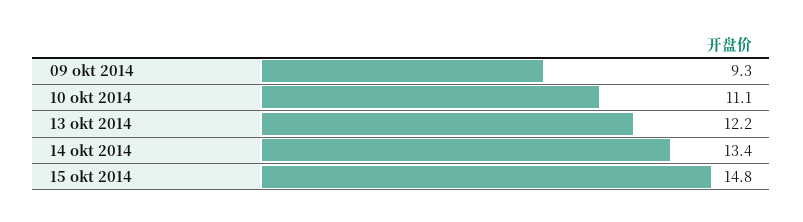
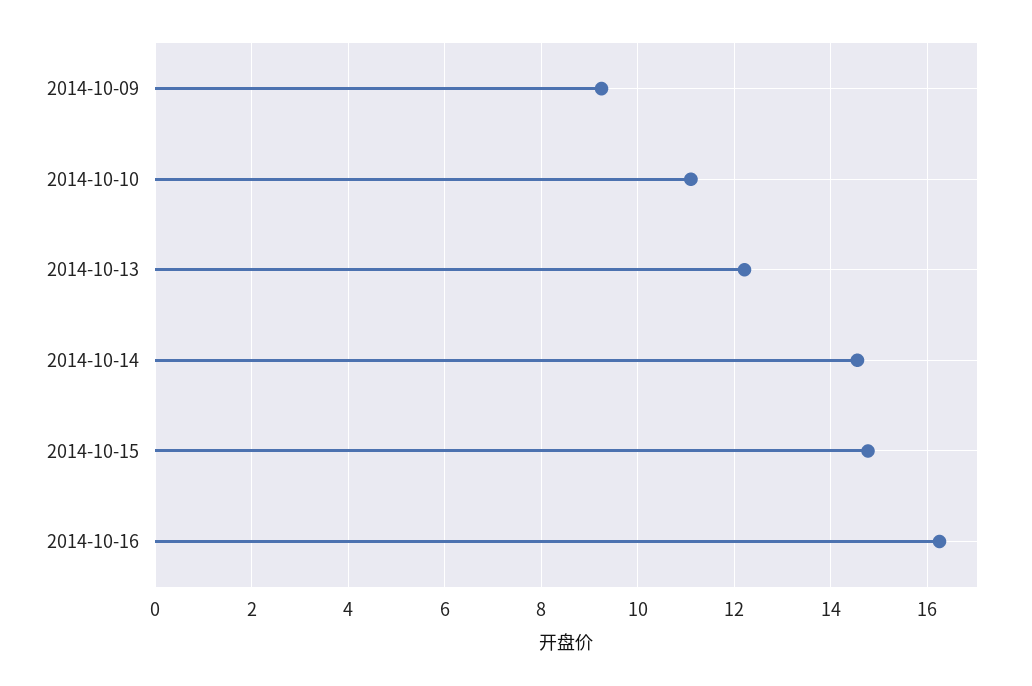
14 okt 2014: 13.4 -> 14.6
2014-10-16: none -> 16.2

